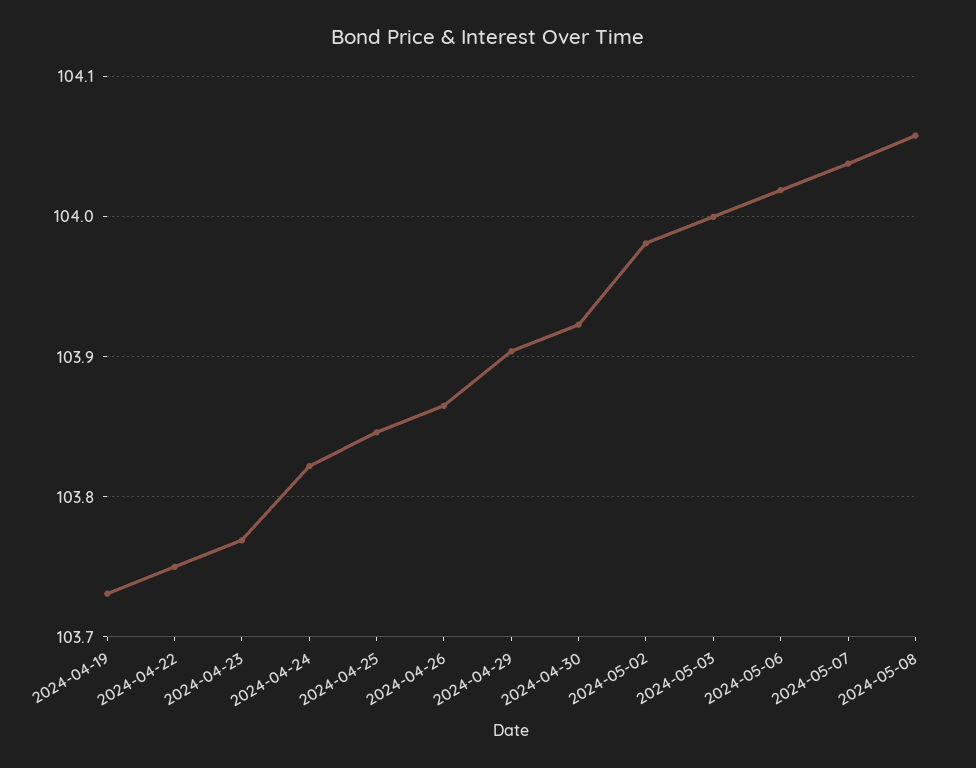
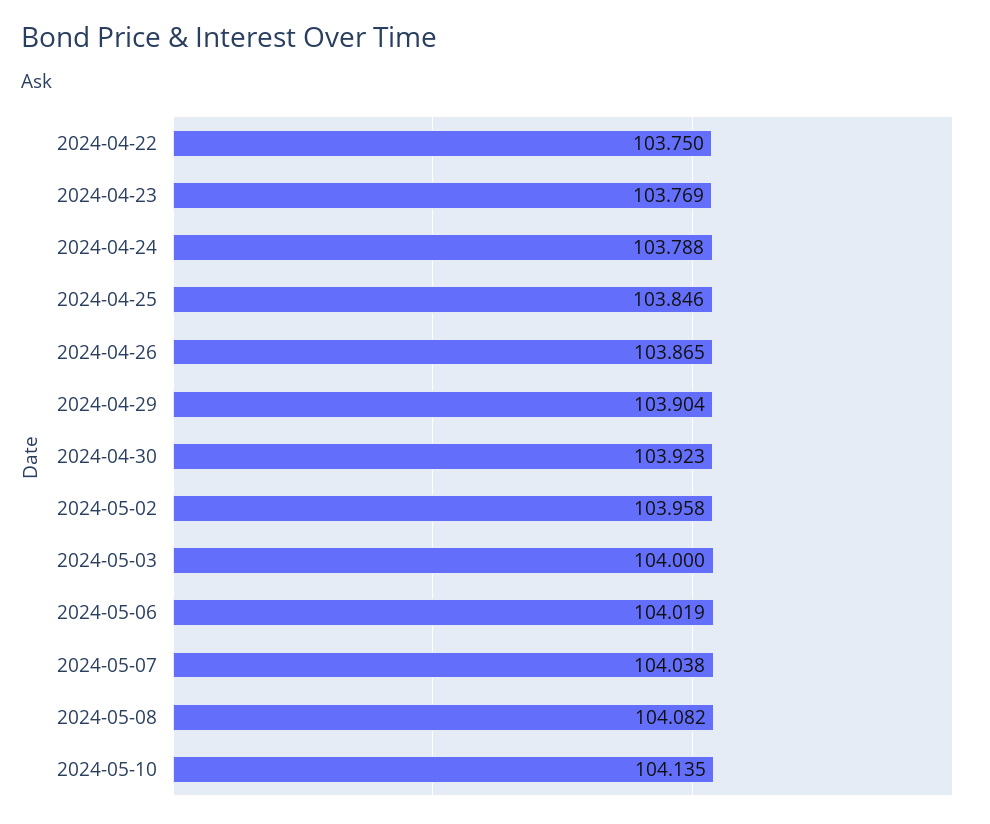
2024-04-19: 103.73 -> none
2024-04-24: 103.82 -> 103.788
2024-05-02: 103.98 -> 103.958
2024-05-08: 104.06 -> 104.082
2024-05-10: none -> 104.135

